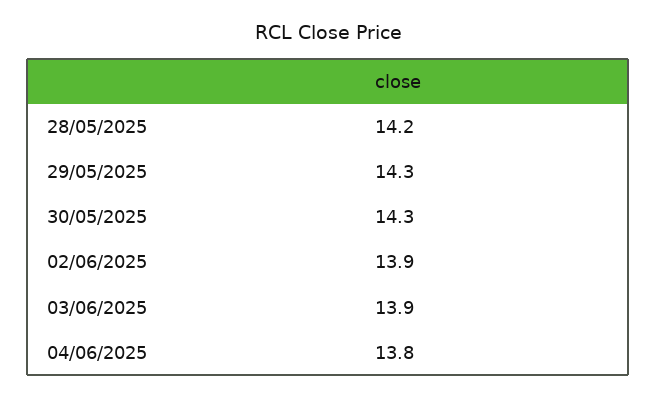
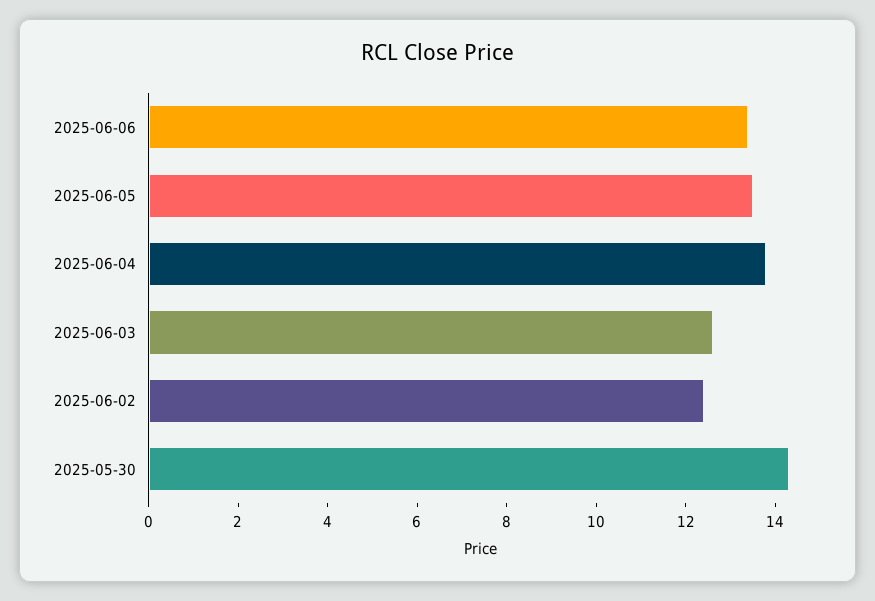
28/05/2025: 14.2 -> none
29/05/2025: 14.3 -> none
02/06/2025: 13.9 -> 12.5
03/06/2025: 13.9 -> 12.5
2025-06-06: none -> 13.5
2025-06-05: none -> 13.5

